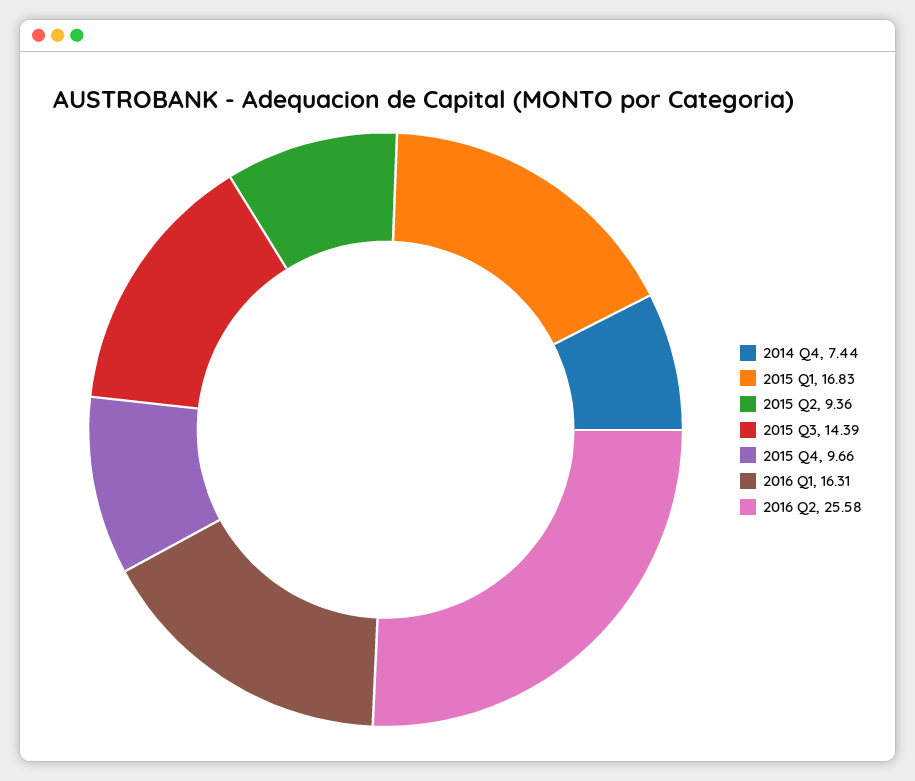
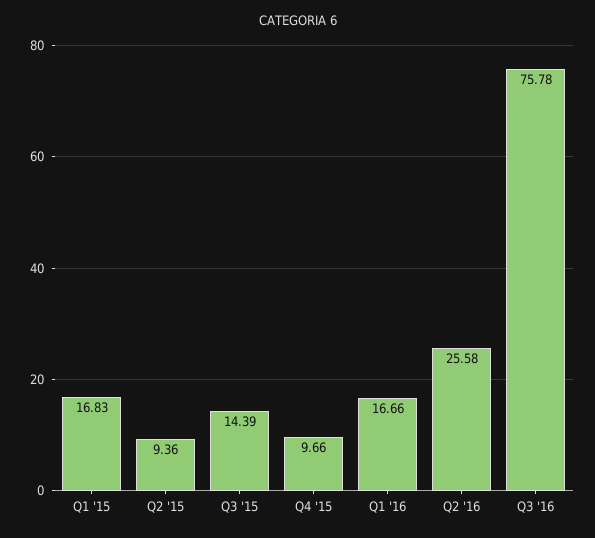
2014 Q4: 7.44 -> none
2016 Q1: 16.31 -> 16.66
Q3 '16: none -> 75.78

